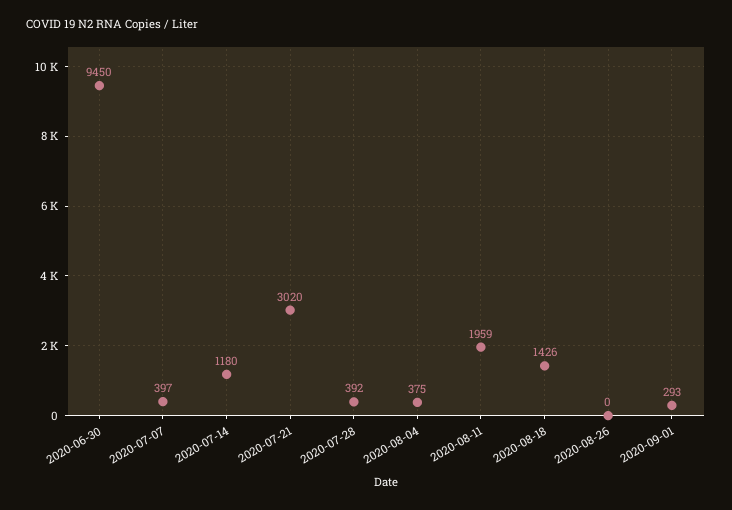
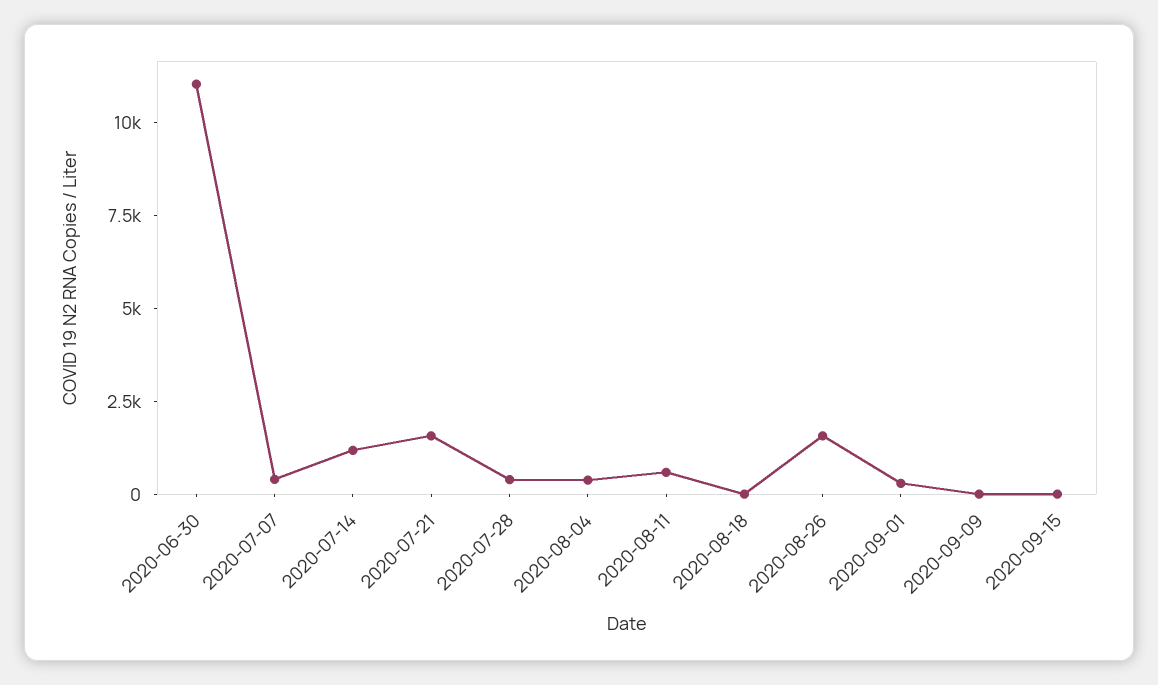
2020-06-30: 9450 -> 11000
2020-07-21: 3020 -> 1500
2020-08-11: 1959 -> 500
2020-08-18: 1426 -> 0
2020-08-26: 0 -> 1500
2020-09-09: none -> 0
2020-09-15: none -> 0

